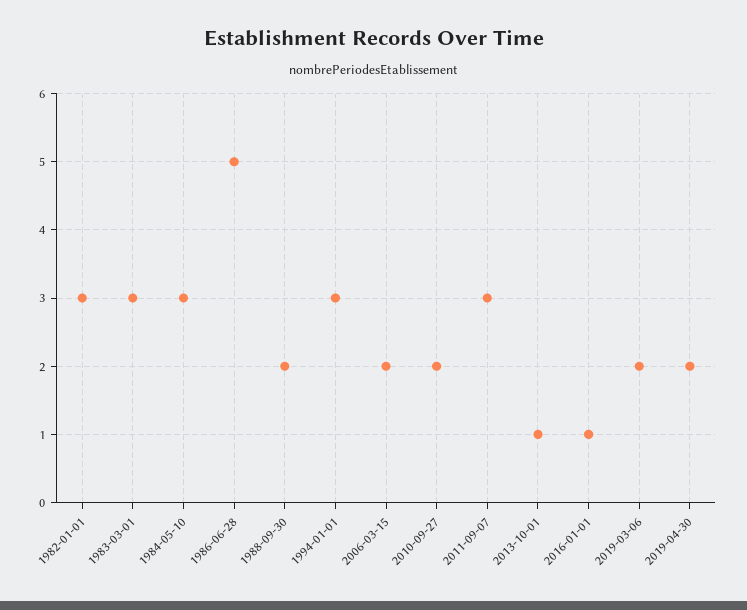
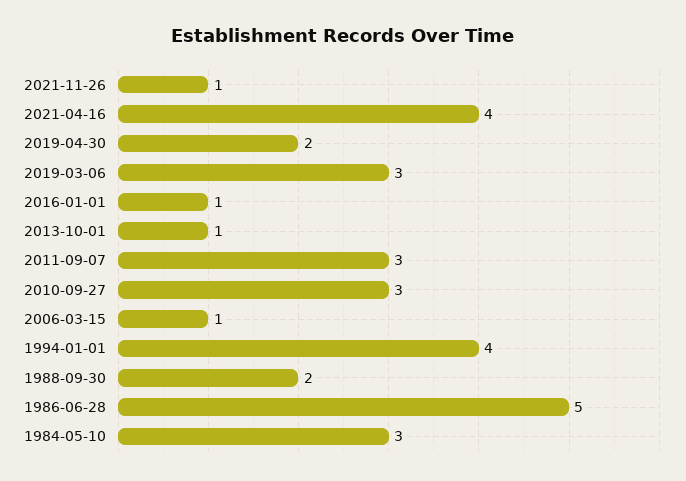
1982-01-01: 3 -> none
1983-03-01: 3 -> none
1994-01-01: 3 -> 4
2006-03-15: 2 -> 1
2010-09-27: 2 -> 3
2019-03-06: 2 -> 3
2021-11-26: none -> 1
2021-04-16: none -> 4

